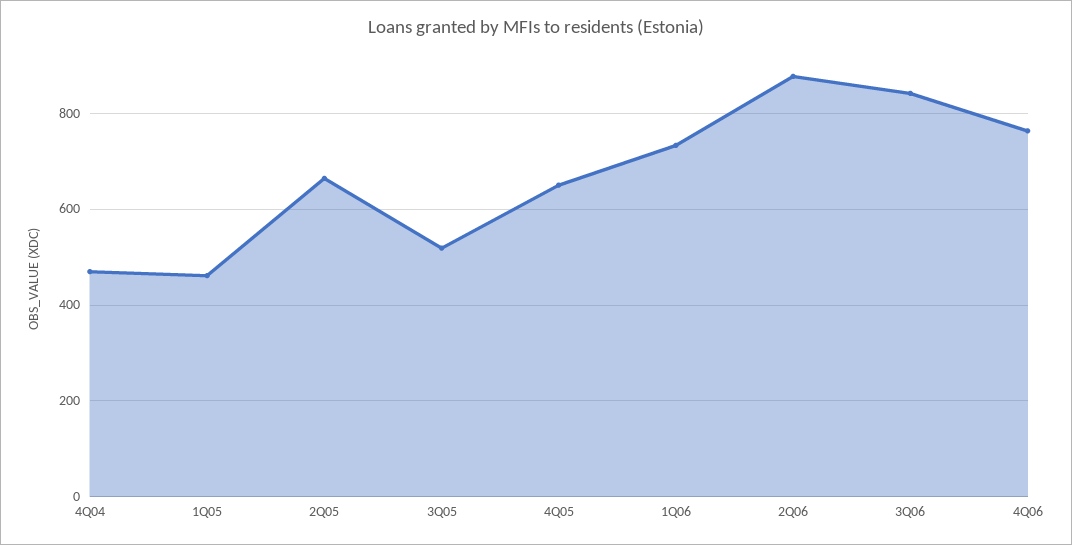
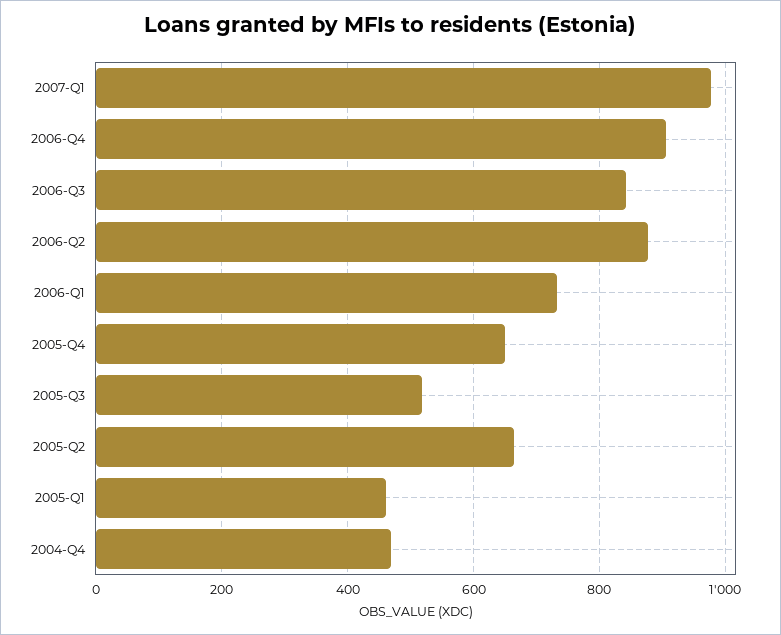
4Q06: 760 -> 900
2007-Q1: none -> 980

